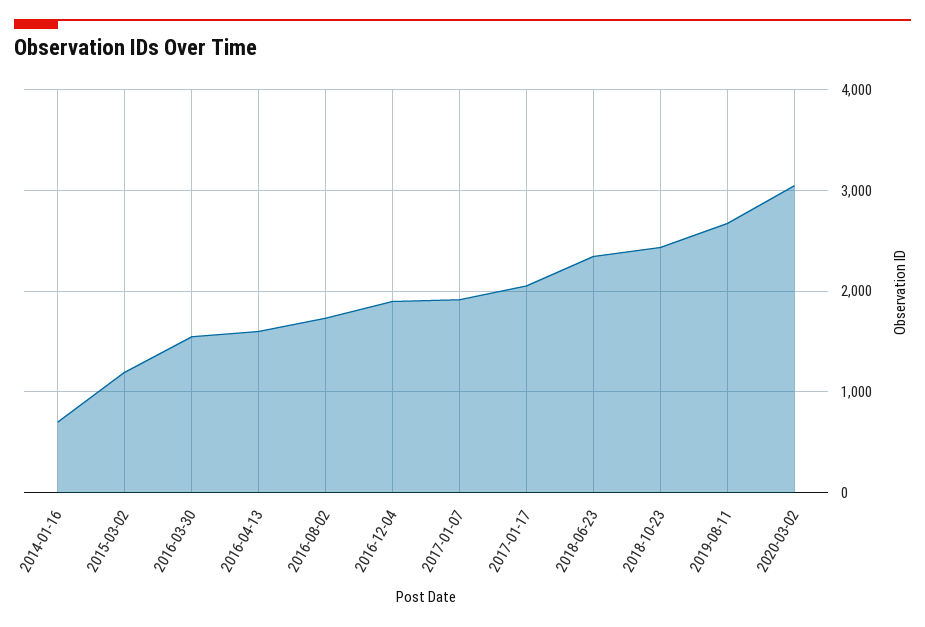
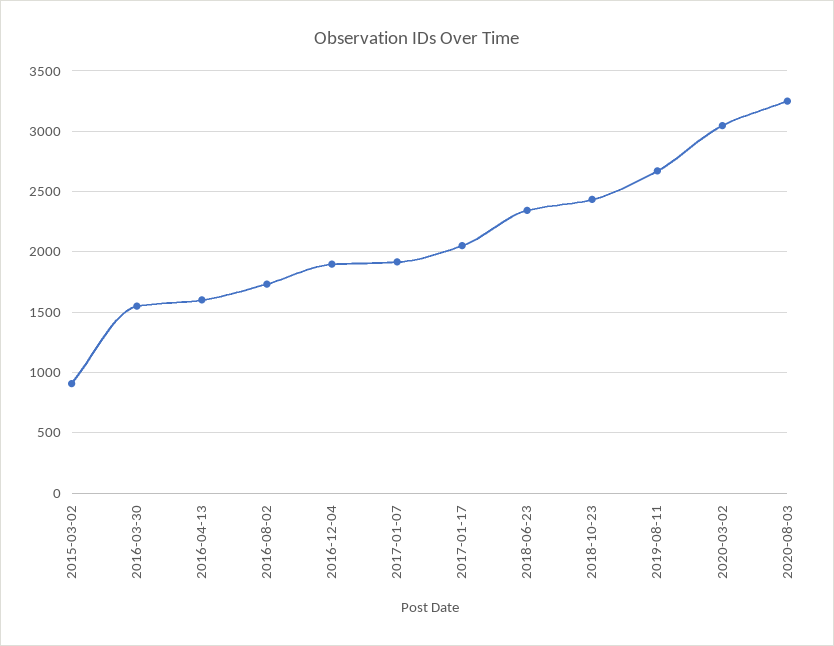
2014-01-16: 700 -> none
2015-03-02: 1200 -> 900
2020-08-03: none -> 3250

